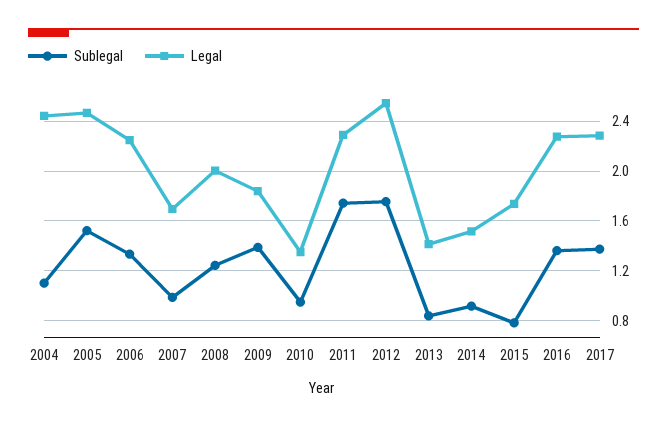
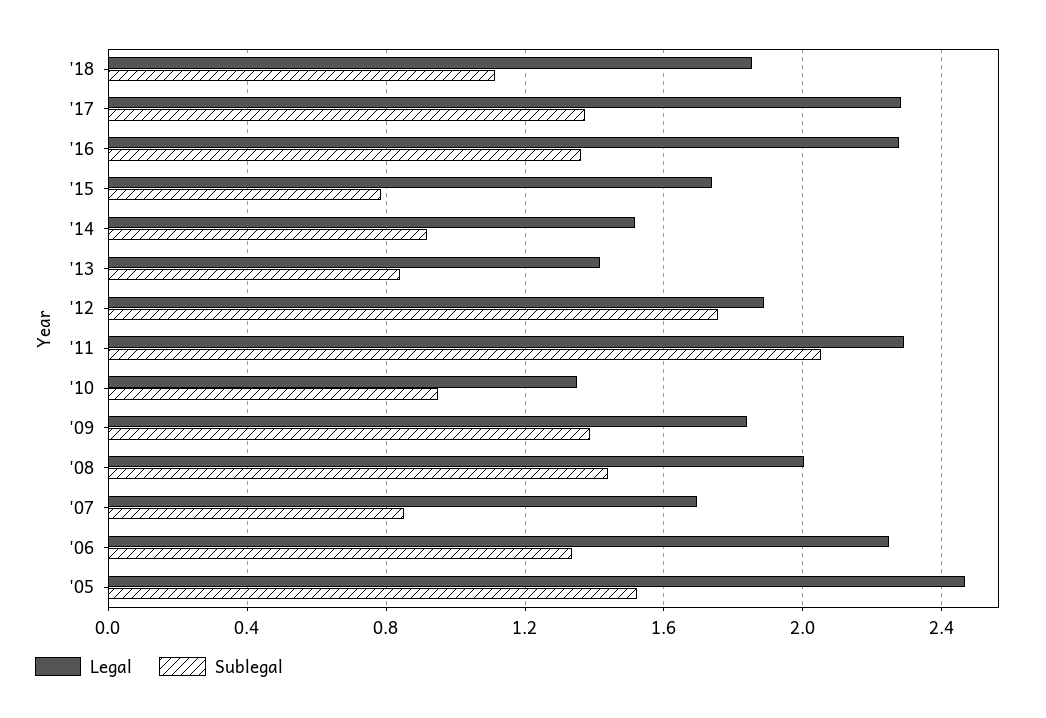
Sublegal, 2004: 1.1 -> none
Legal, 2004: 2.45 -> none
Sublegal, 2007: 1 -> 0.85
Sublegal, 2008: 1.25 -> 1.45
Sublegal, 2011: 1.75 -> 2.05
Legal, 2012: 2.55 -> 1.9
Legal, '18: none -> 1.85
Sublegal, '18: none -> 1.1

